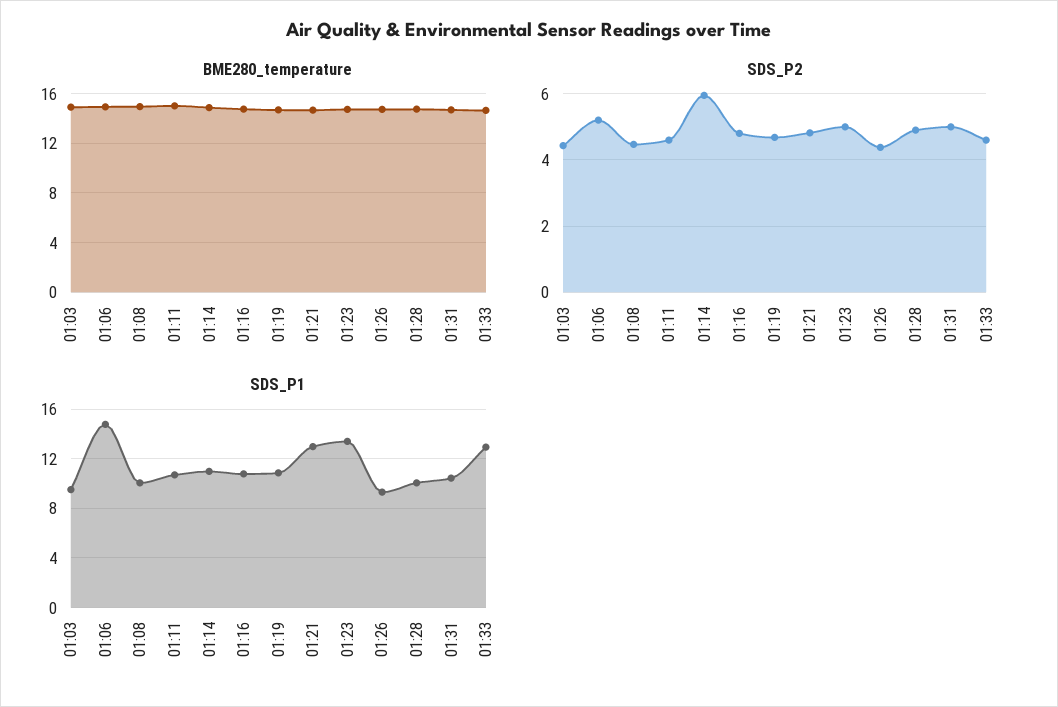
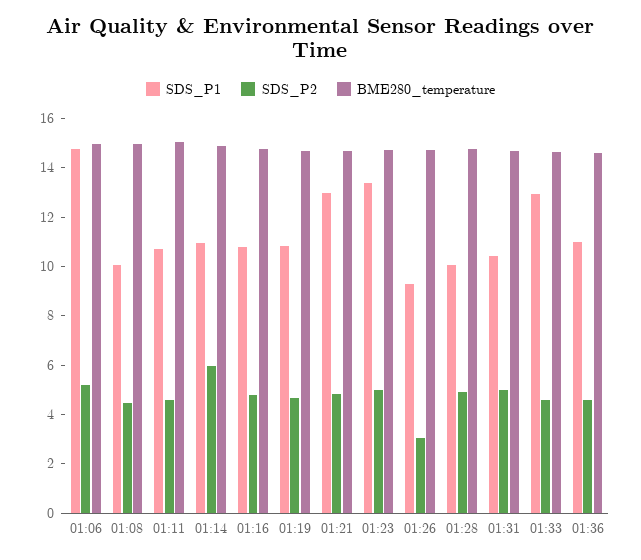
BME280_temperature, 01:03: 15 -> none
SDS_P2, 01:03: 4.4 -> none
SDS_P2, 01:26: 4.4 -> 3
SDS_P1, 01:03: 9.5 -> none
SDS_P1, 01:36: none -> 11
SDS_P2, 01:36: none -> 4.5
BME280_temperature, 01:36: none -> 14.5

